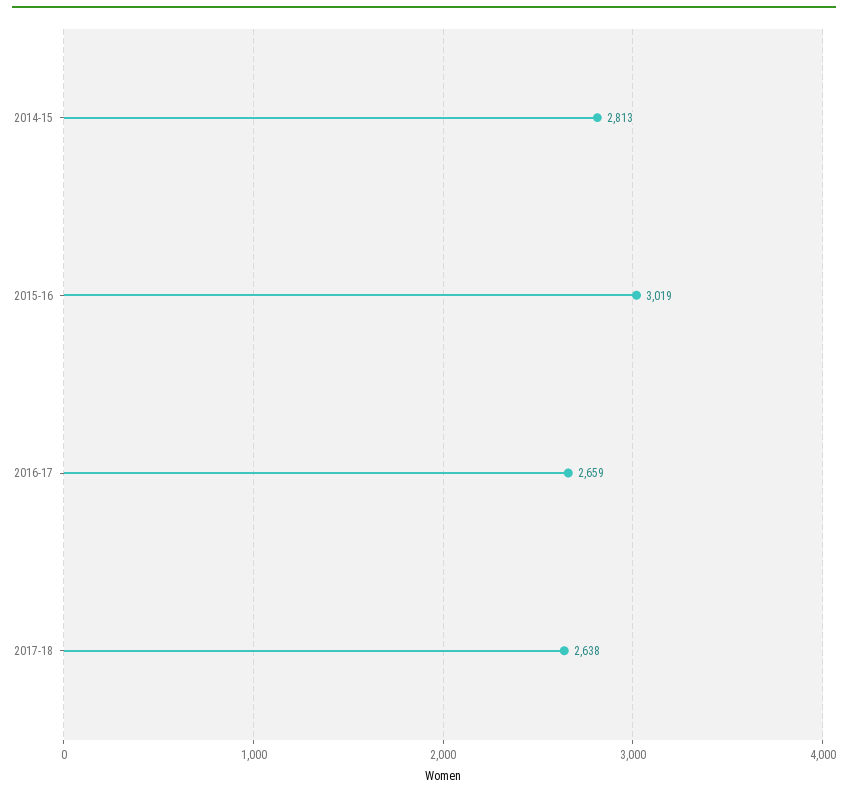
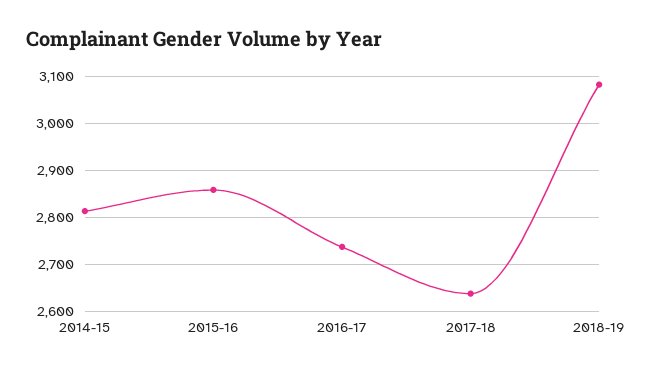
2015-16: 3019 -> 2860
2016-17: 2659 -> 2740
2018-19: none -> 3080

